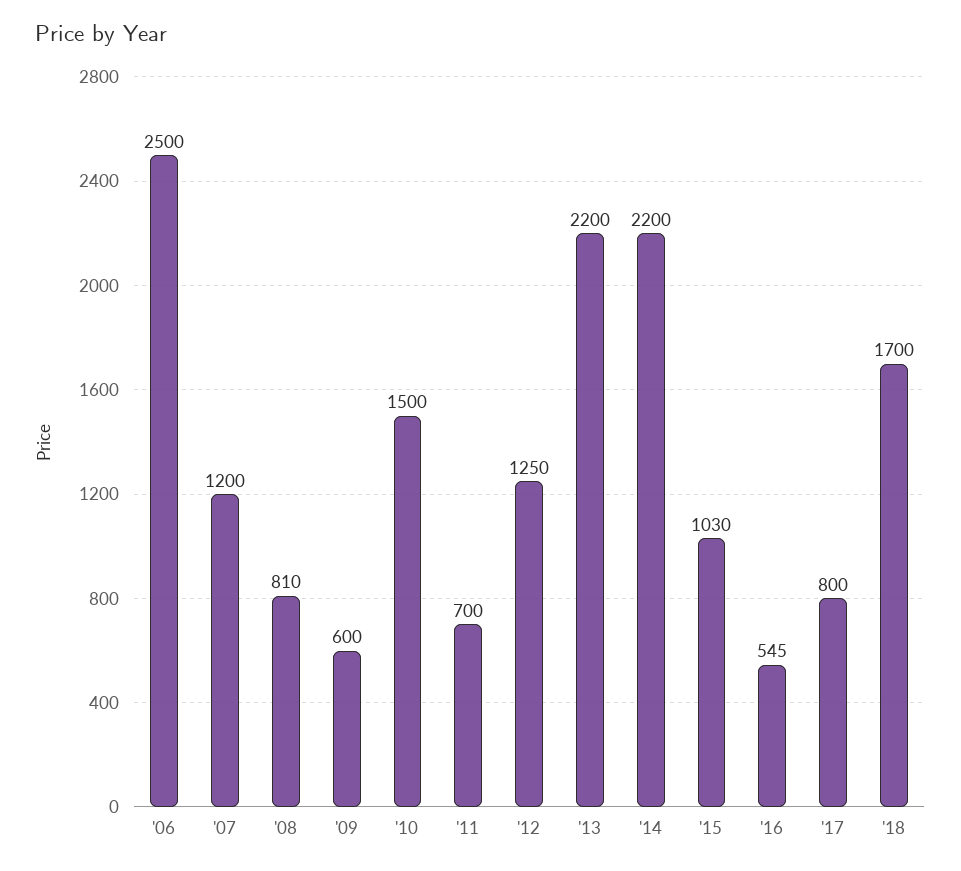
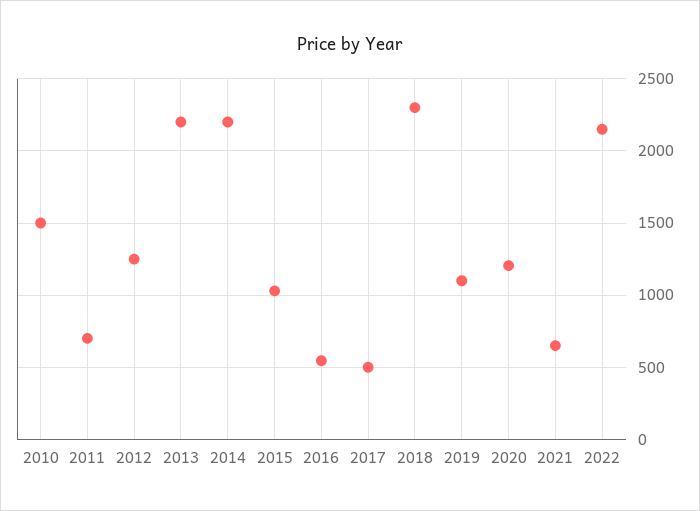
'06: 2500 -> none
'07: 1200 -> none
'08: 810 -> none
'09: 600 -> none
'17: 800 -> 500
'18: 1700 -> 2300
2019: none -> 1100
2020: none -> 1200
2021: none -> 650
2022: none -> 2150

